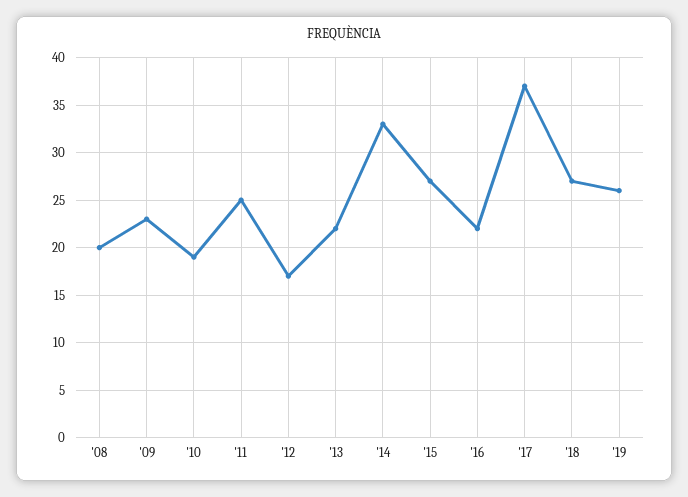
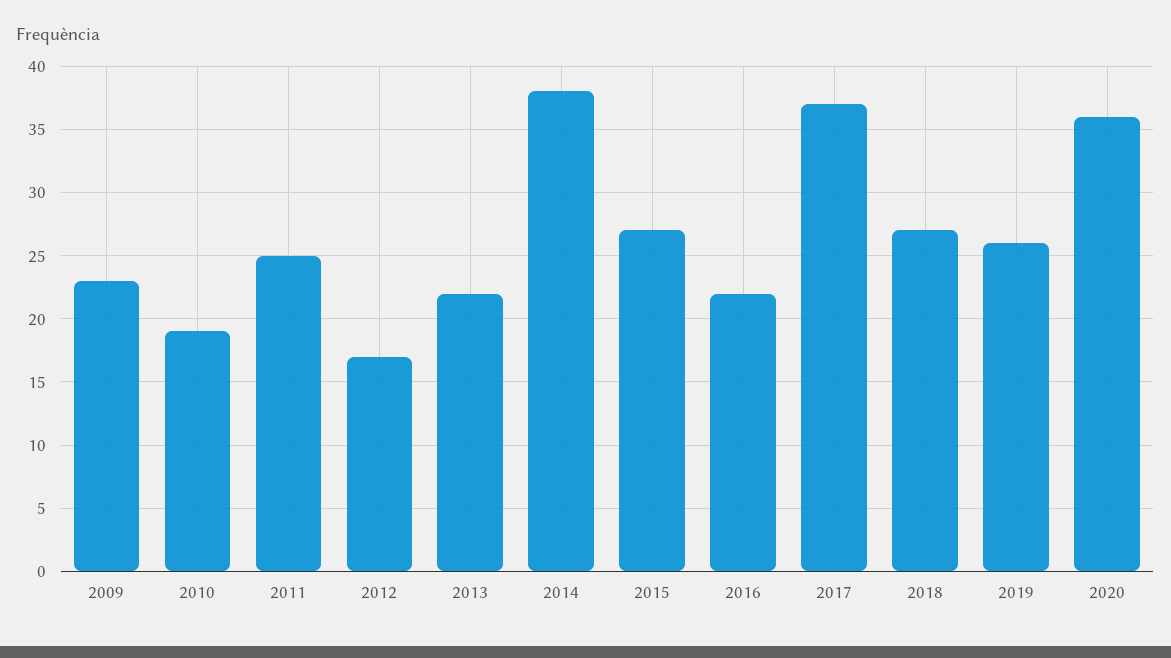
'08: 20 -> none
'14: 33 -> 38
2020: none -> 36

